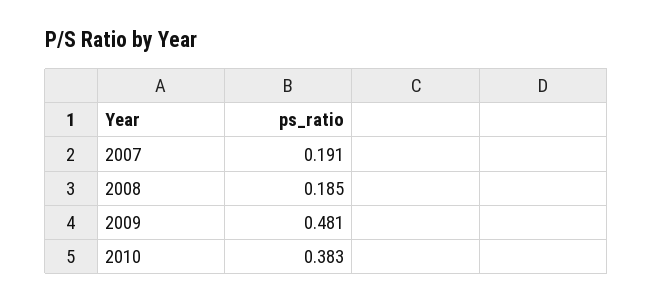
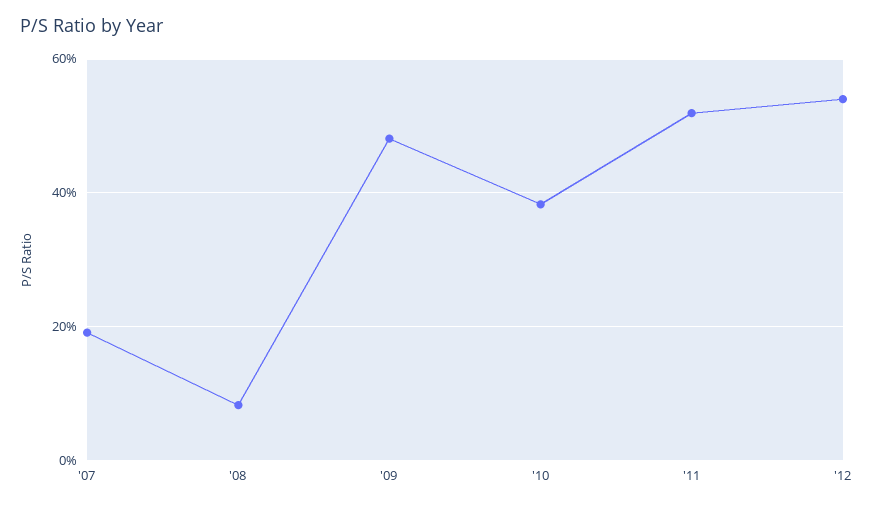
2008: 0.185 -> 0.08
'11: none -> 0.52
'12: none -> 0.54

